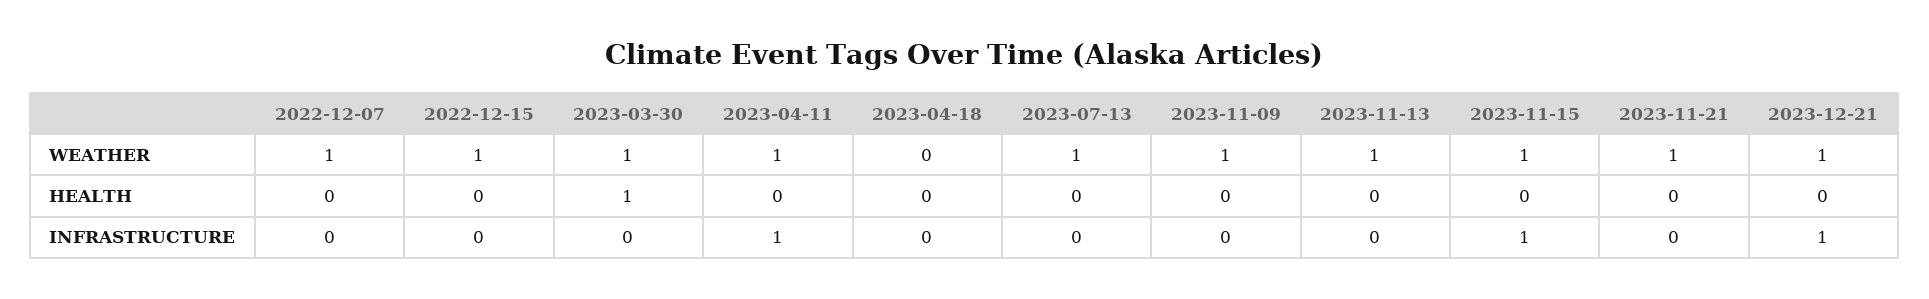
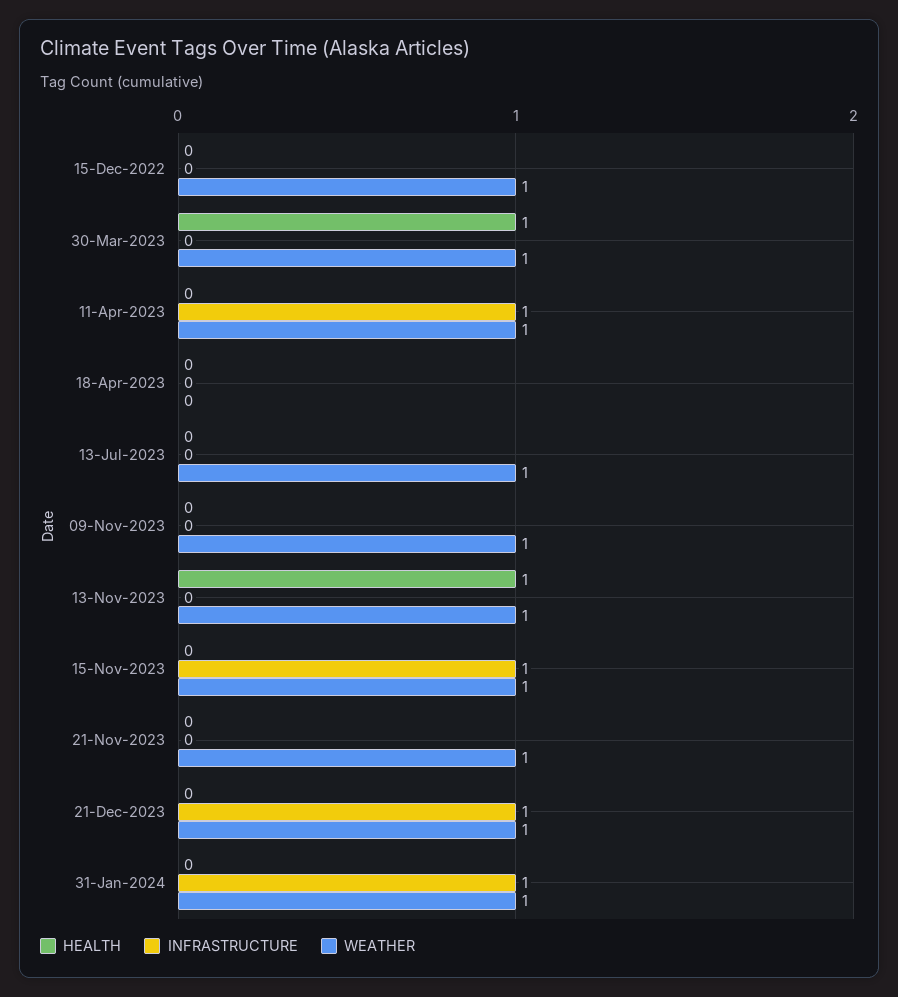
WEATHER, 2022-12-07: 1 -> none
HEALTH, 2022-12-07: 0 -> none
HEALTH, 2023-11-13: 0 -> 1
INFRASTRUCTURE, 2022-12-07: 0 -> none
HEALTH, 31-Jan-2024: none -> 0
INFRASTRUCTURE, 31-Jan-2024: none -> 1
WEATHER, 31-Jan-2024: none -> 1

